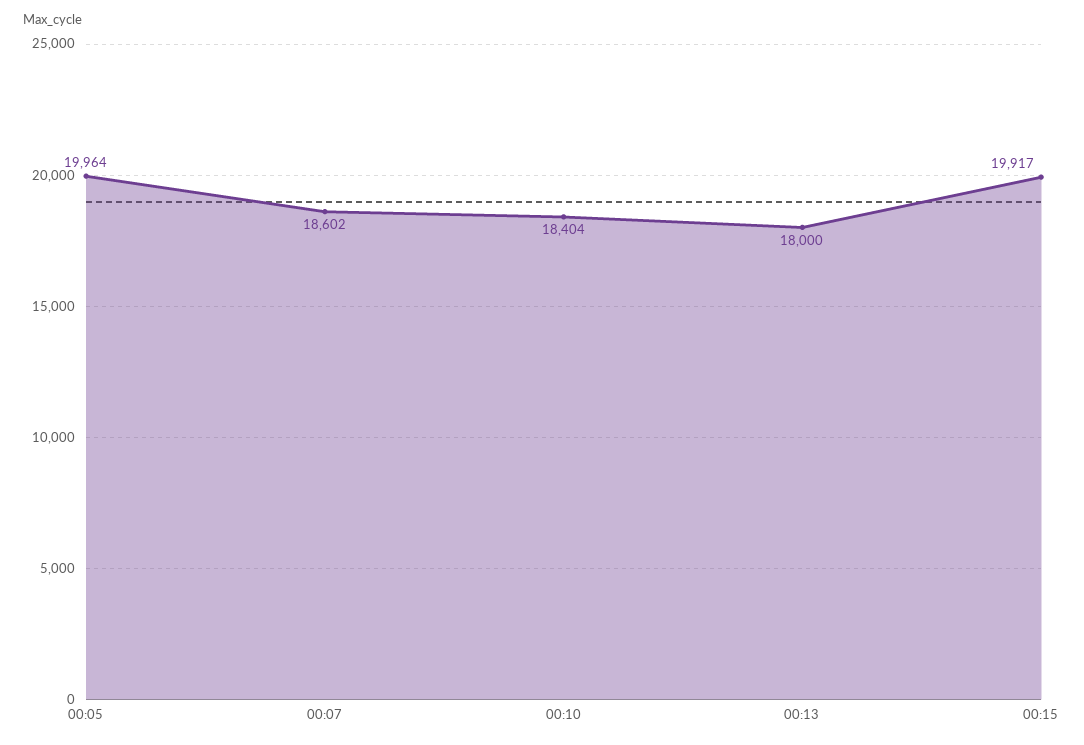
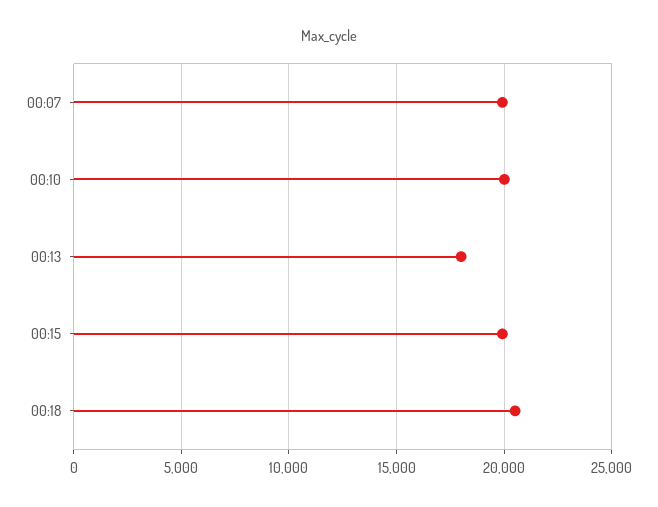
00:05: 19964 -> none
00:07: 18602 -> 20000
00:10: 18404 -> 20000
00:18: none -> 20500

